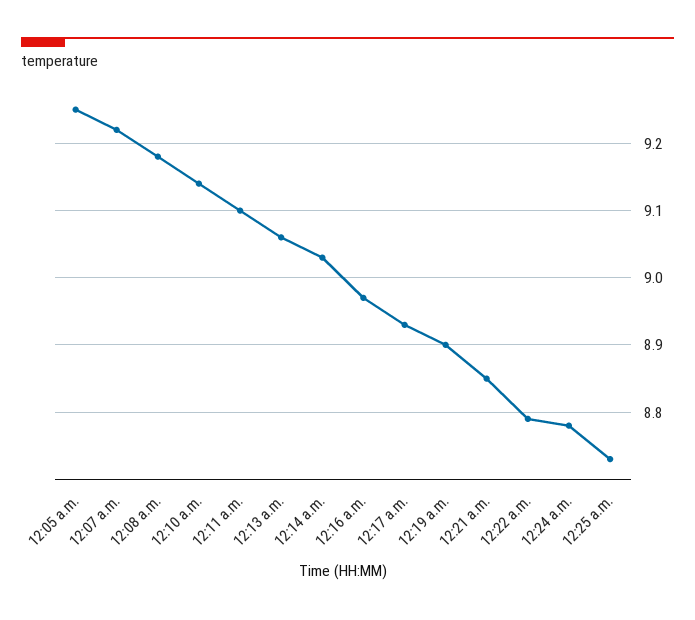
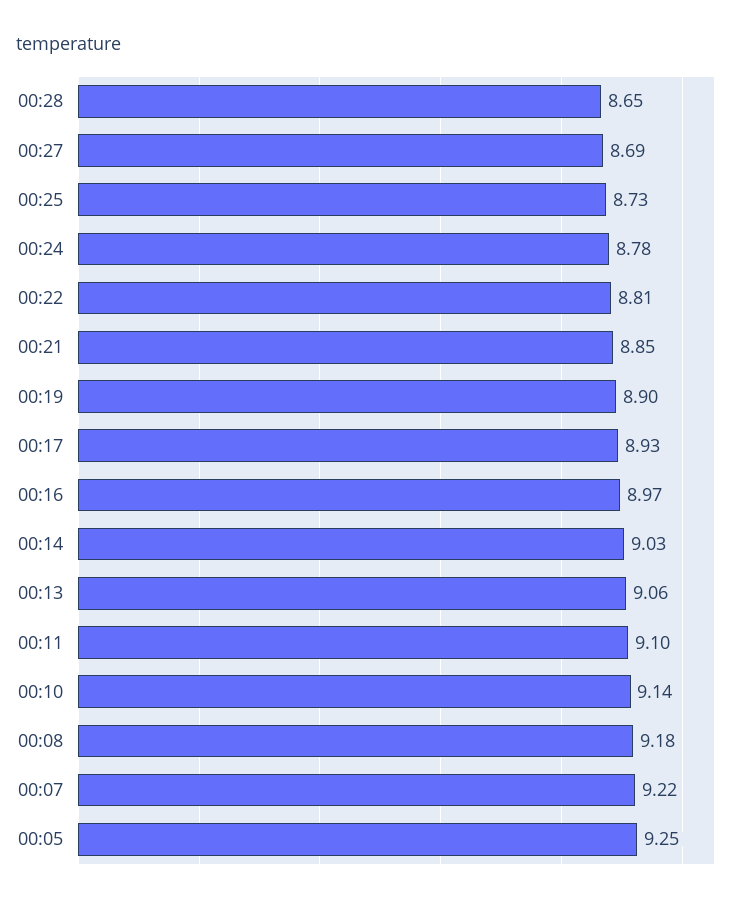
12:22 a.m.: 8.79 -> 8.81
00:28: none -> 8.65
00:27: none -> 8.69

